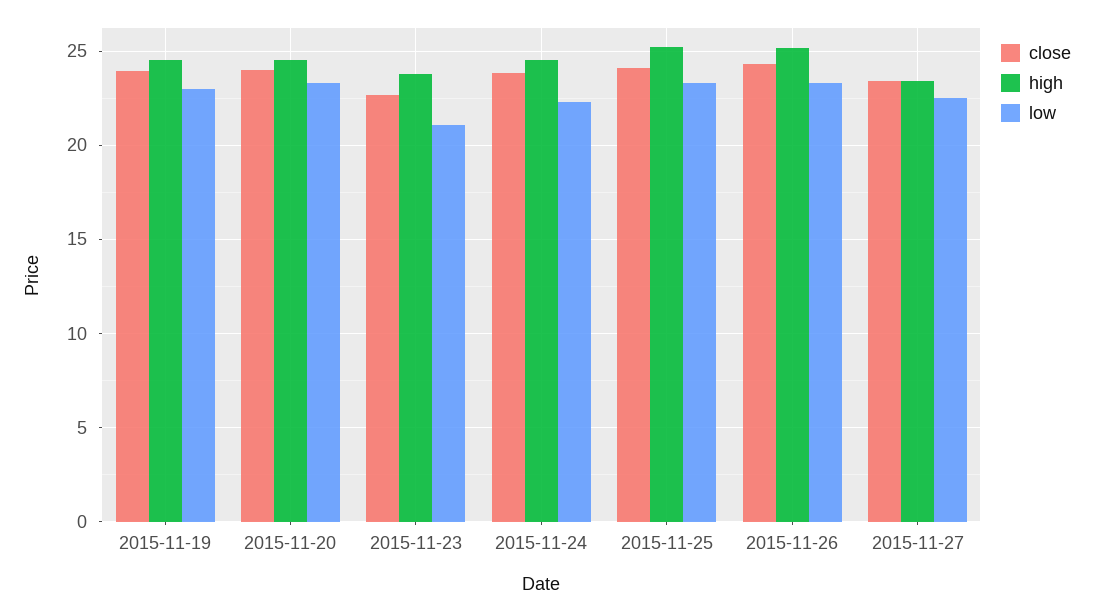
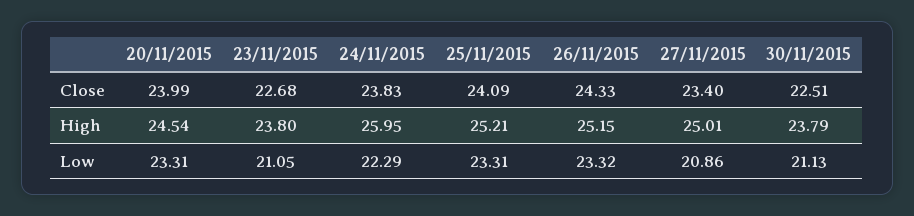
close, 2015-11-19: 24 -> none
high, 2015-11-19: 24.5 -> none
low, 2015-11-19: 23 -> none
high, 2015-11-24: 24.5 -> 25.95
high, 2015-11-27: 23.5 -> 25.01
low, 2015-11-27: 22.5 -> 20.86
close, 30/11/2015: none -> 22.51
high, 30/11/2015: none -> 23.79
low, 30/11/2015: none -> 21.13

